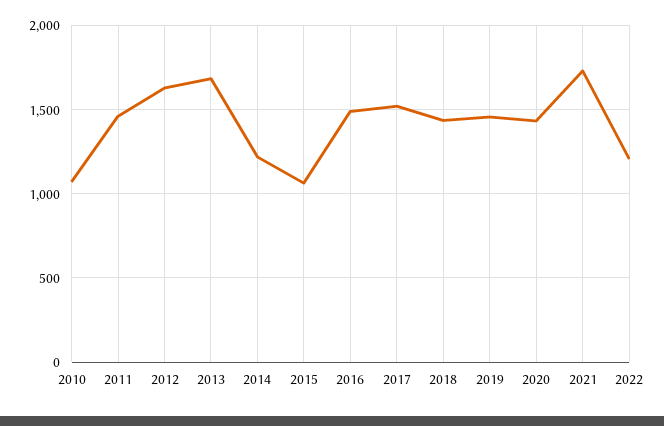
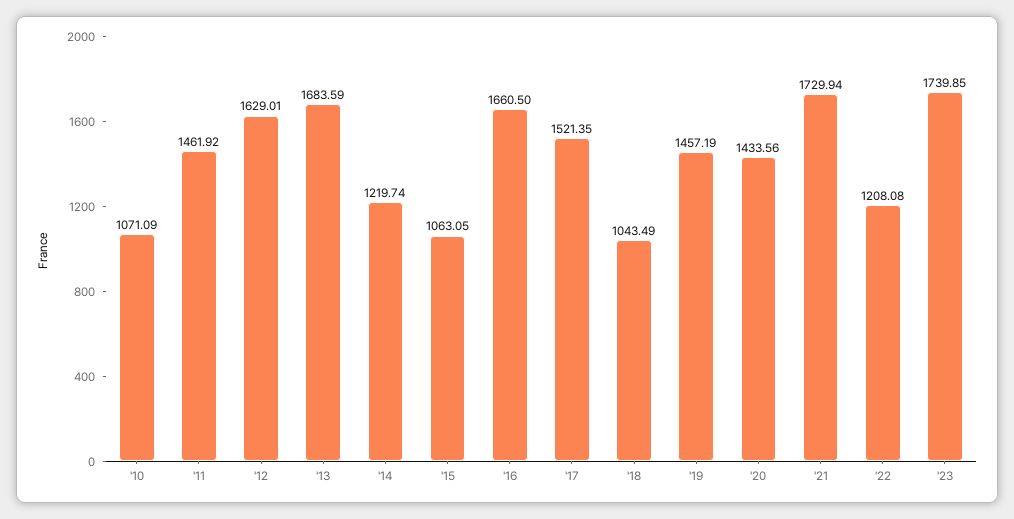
2016: 1500 -> 1660.5
2018: 1450 -> 1043.49
'23: none -> 1739.85

